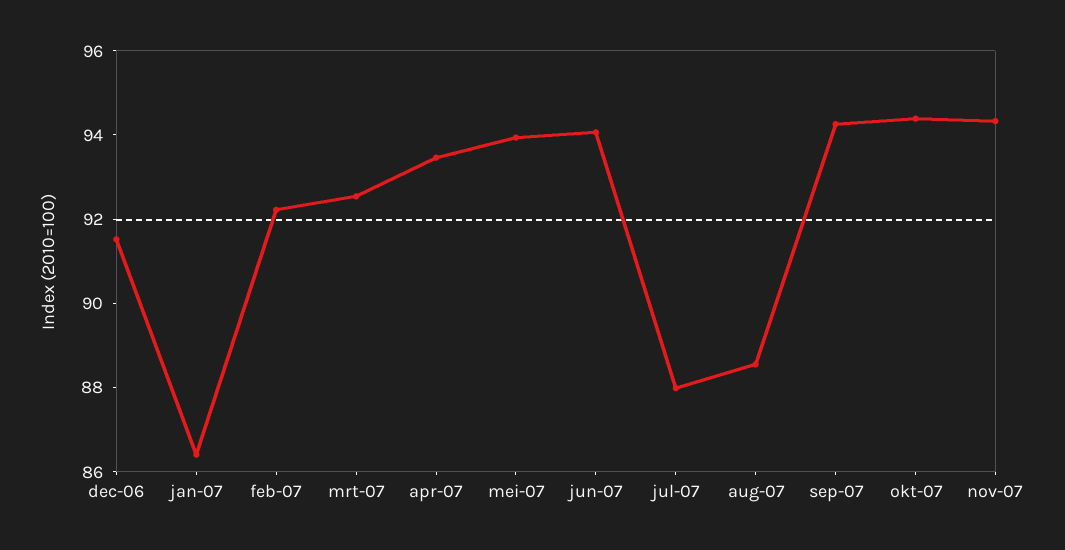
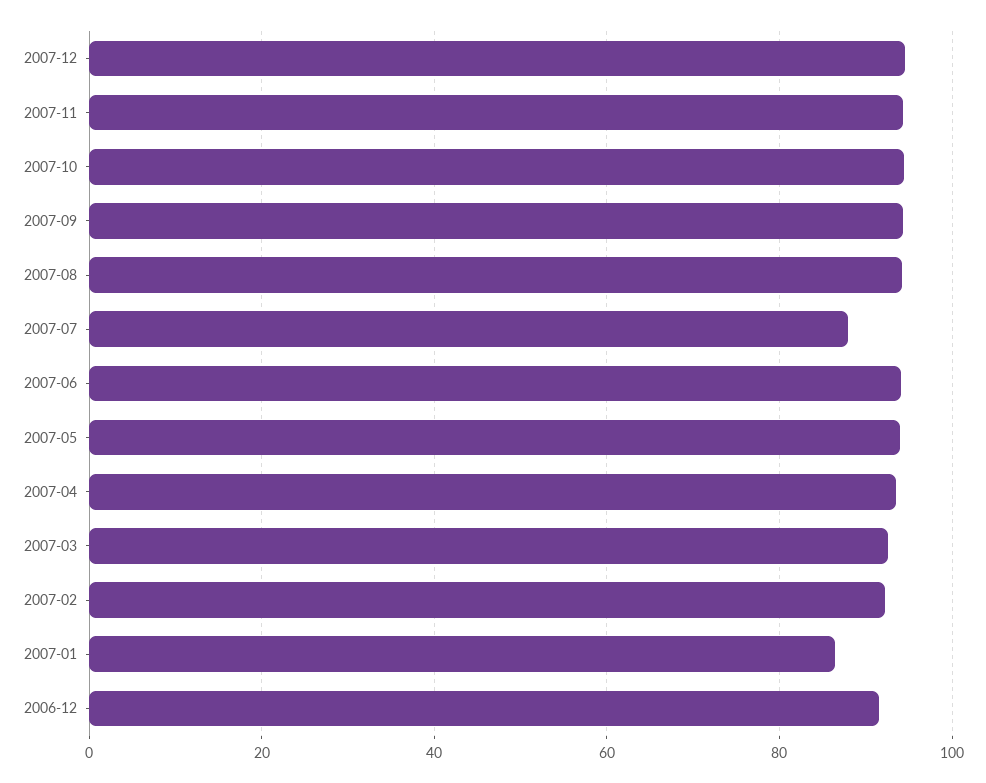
aug-07: 88.5 -> 94
2007-12: none -> 94

